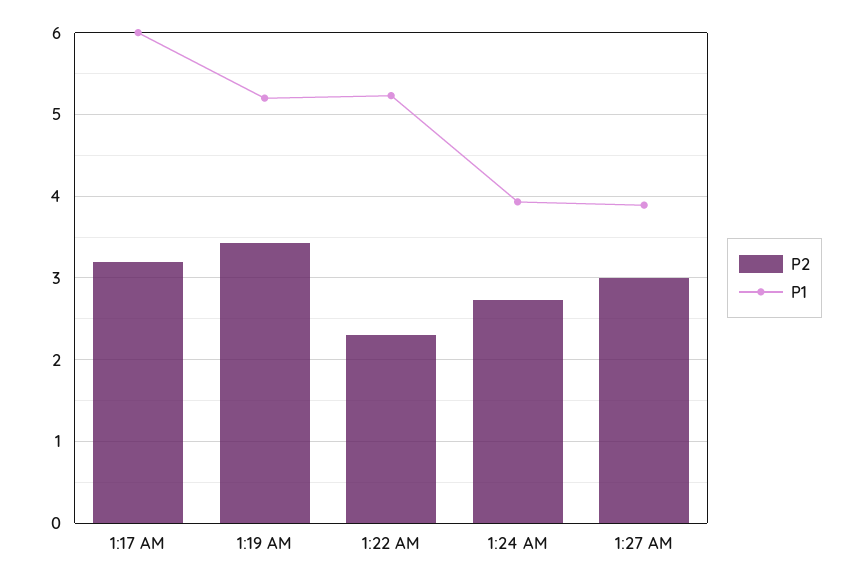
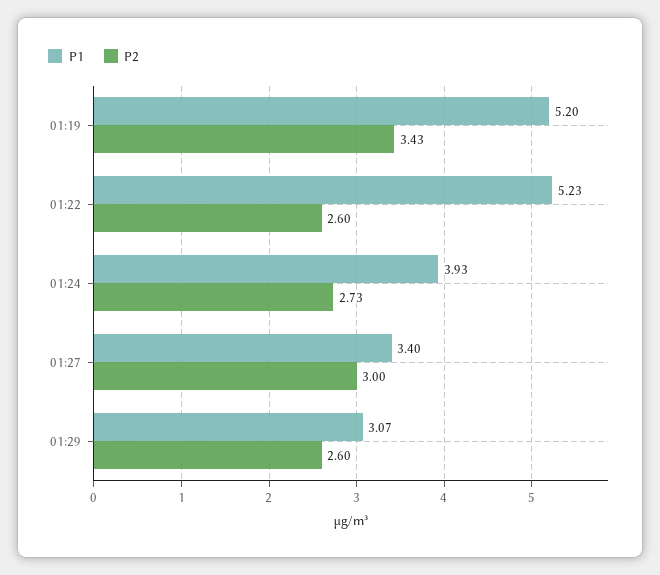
P2, 1:17 AM: 3.2 -> none
P1, 1:17 AM: 6 -> none
P2, 1:22 AM: 2.3 -> 2.6
P1, 1:27 AM: 3.9 -> 3.4
P1, 01:29: none -> 3.07
P2, 01:29: none -> 2.6

